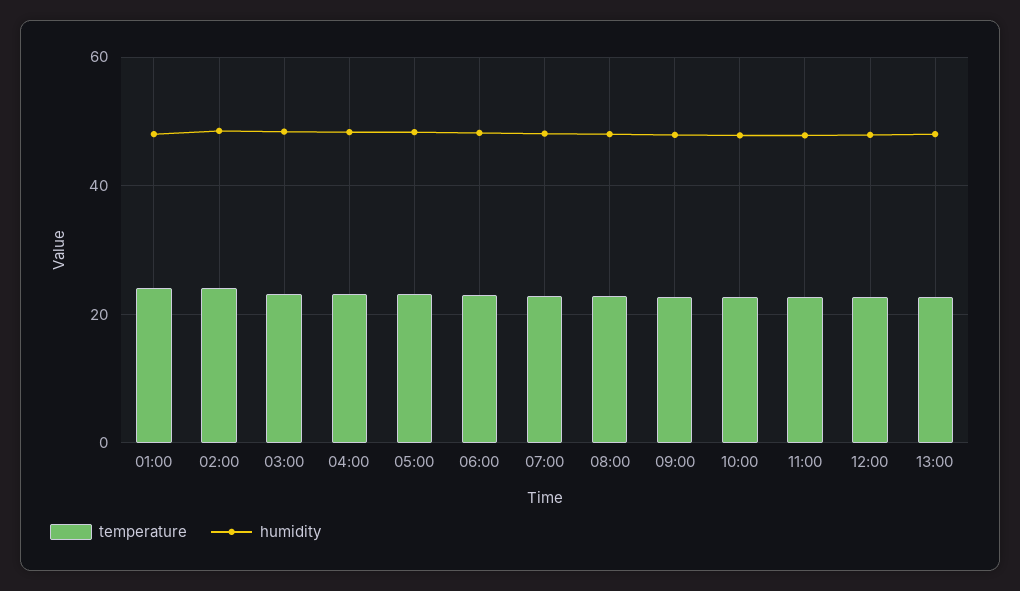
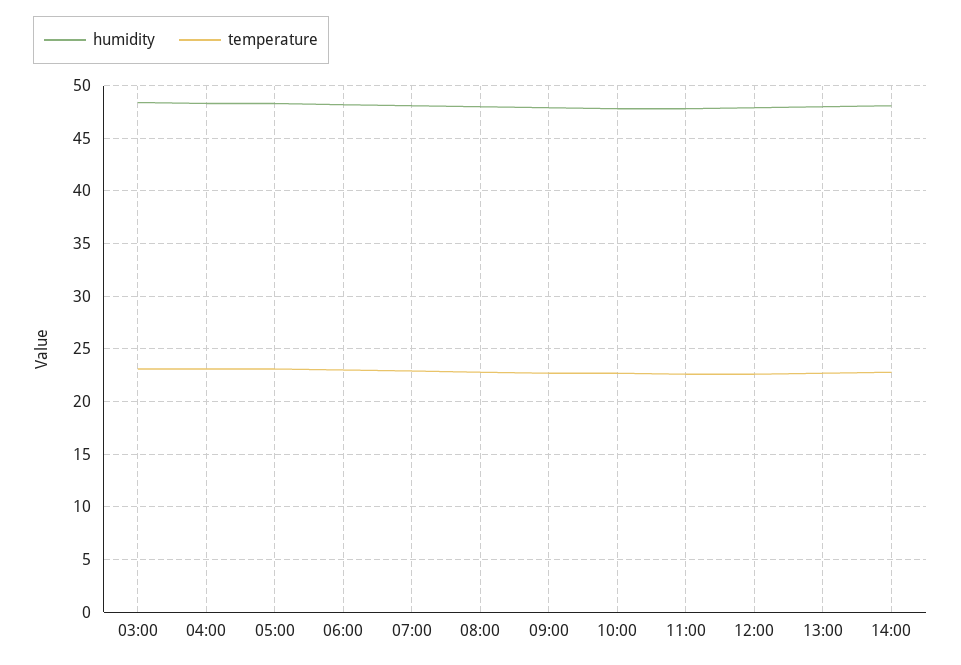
temperature, 01:00: 24 -> none
humidity, 01:00: 48 -> none
temperature, 02:00: 24 -> none
humidity, 02:00: 48 -> none
humidity, 14:00: none -> 48
temperature, 14:00: none -> 23

